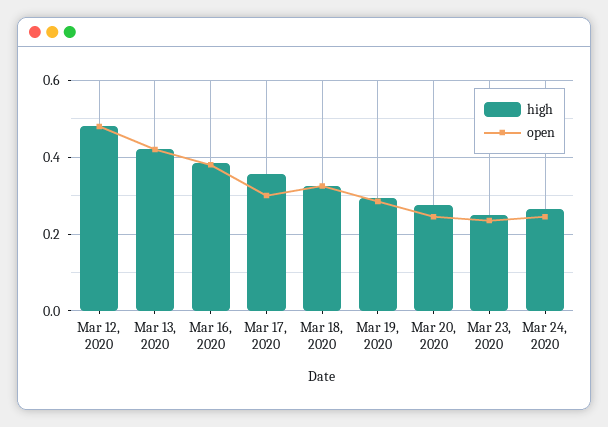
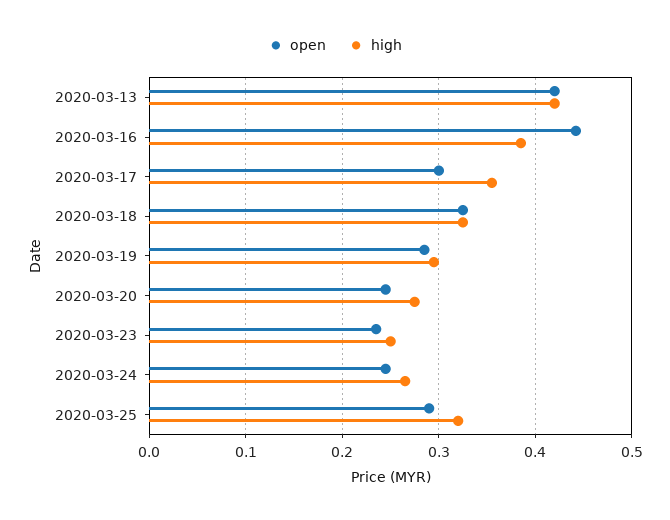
high, Mar 12, 2020: 0.48 -> none
open, Mar 12, 2020: 0.48 -> none
open, Mar 16, 2020: 0.38 -> 0.44
open, 2020-03-25: none -> 0.29
high, 2020-03-25: none -> 0.32

